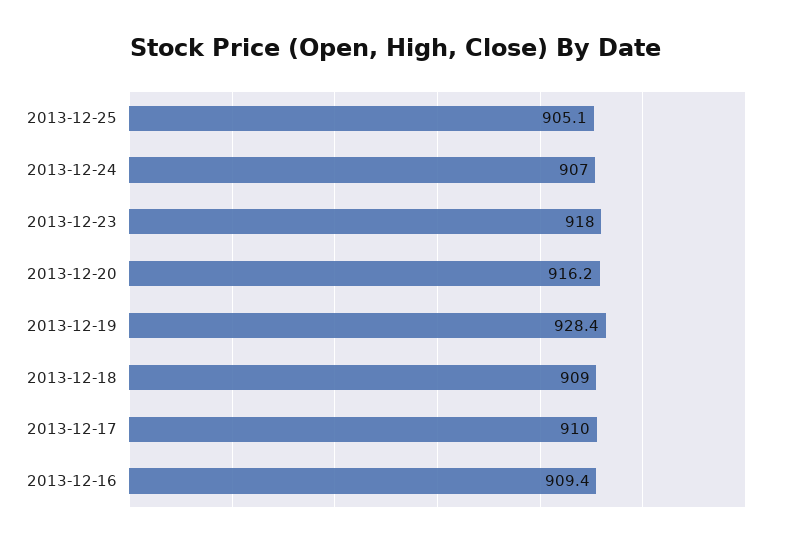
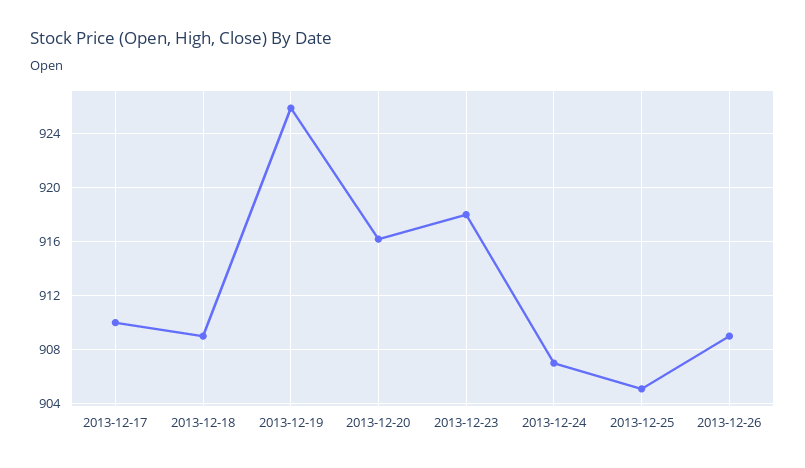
2013-12-19: 928.4 -> 926
2013-12-16: 909.4 -> none
2013-12-26: none -> 909

